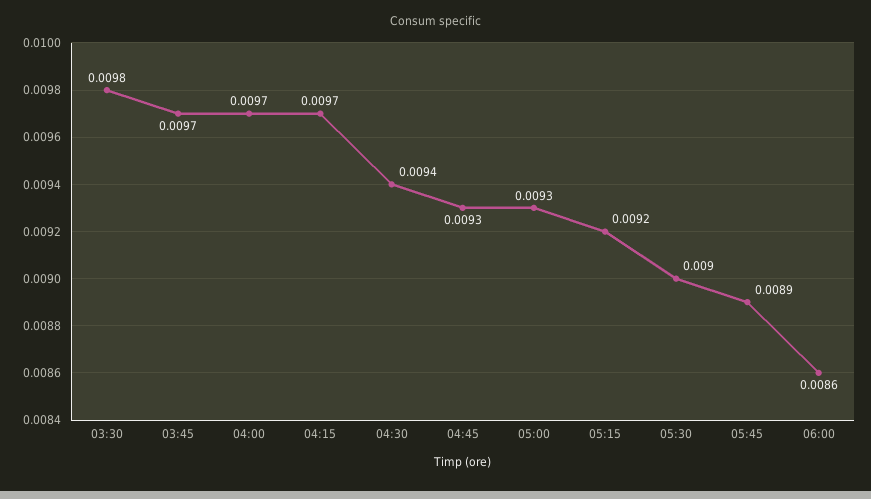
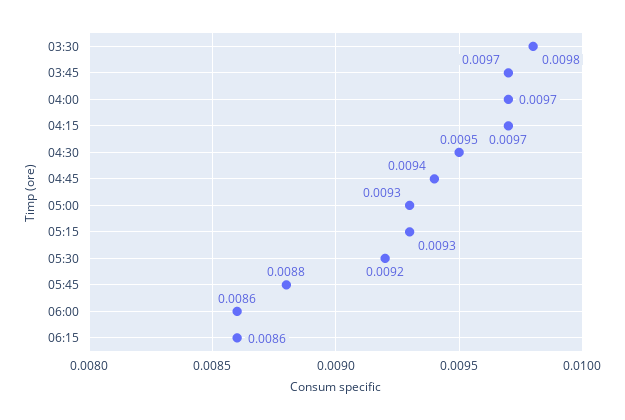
04:30: 0.0094 -> 0.0095
04:45: 0.0093 -> 0.0094
05:15: 0.0092 -> 0.0093
05:30: 0.009 -> 0.0092
05:45: 0.0089 -> 0.0088
06:15: none -> 0.0086

